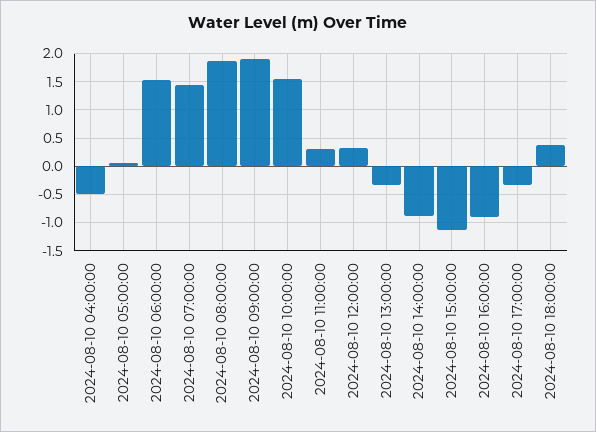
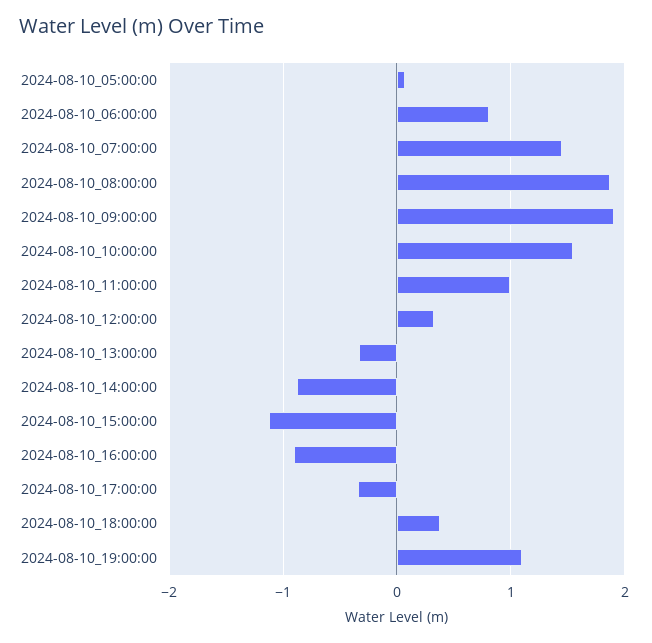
2024-08-10 04:00:00: -0.5 -> none
2024-08-10 06:00:00: 1.5 -> 0.8
2024-08-10 11:00:00: 0.25 -> 1
2024-08-10_19:00:00: none -> 1.1

